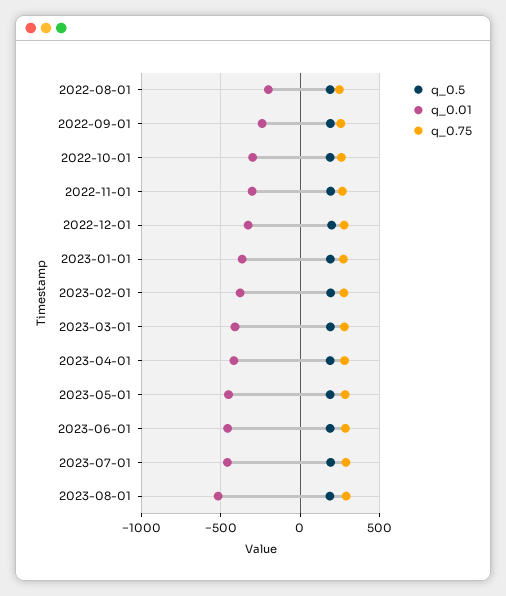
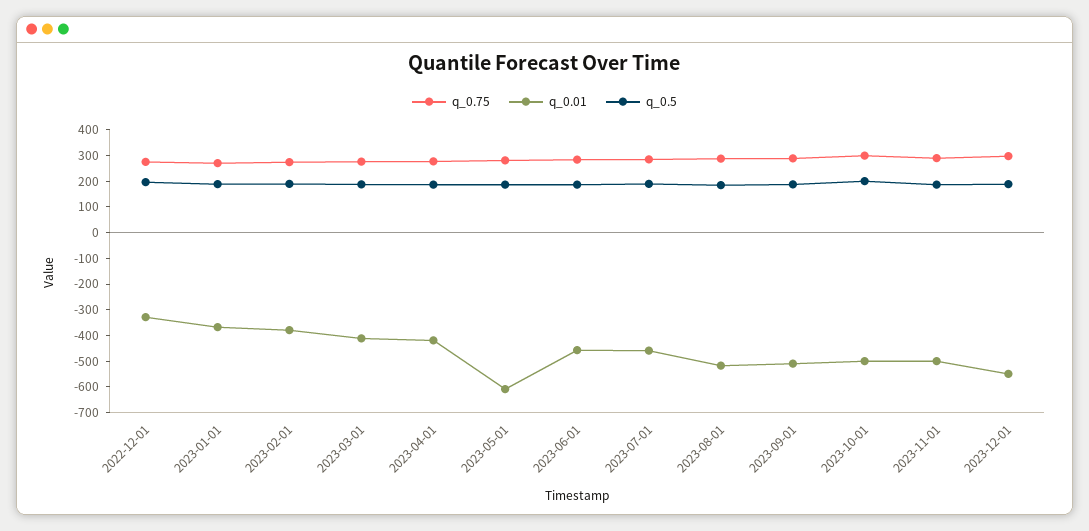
q_0.5, 2022-08-01: 200 -> none
q_0.01, 2022-08-01: -200 -> none
q_0.75, 2022-08-01: 250 -> none
q_0.5, 2022-09-01: 200 -> none
q_0.01, 2022-09-01: -250 -> none
q_0.75, 2022-09-01: 250 -> none
q_0.5, 2022-10-01: 200 -> none
q_0.01, 2022-10-01: -300 -> none
q_0.75, 2022-10-01: 250 -> none
q_0.5, 2022-11-01: 200 -> none
q_0.01, 2022-11-01: -300 -> none
q_0.75, 2022-11-01: 250 -> none
q_0.01, 2023-05-01: -450 -> -600
q_0.75, 2023-09-01: none -> 300
q_0.01, 2023-09-01: none -> -500
q_0.5, 2023-09-01: none -> 200
q_0.75, 2023-10-01: none -> 300
q_0.01, 2023-10-01: none -> -500
q_0.5, 2023-10-01: none -> 200
q_0.75, 2023-11-01: none -> 300
q_0.01, 2023-11-01: none -> -500
q_0.5, 2023-11-01: none -> 200
q_0.75, 2023-12-01: none -> 300
q_0.01, 2023-12-01: none -> -550
q_0.5, 2023-12-01: none -> 200

